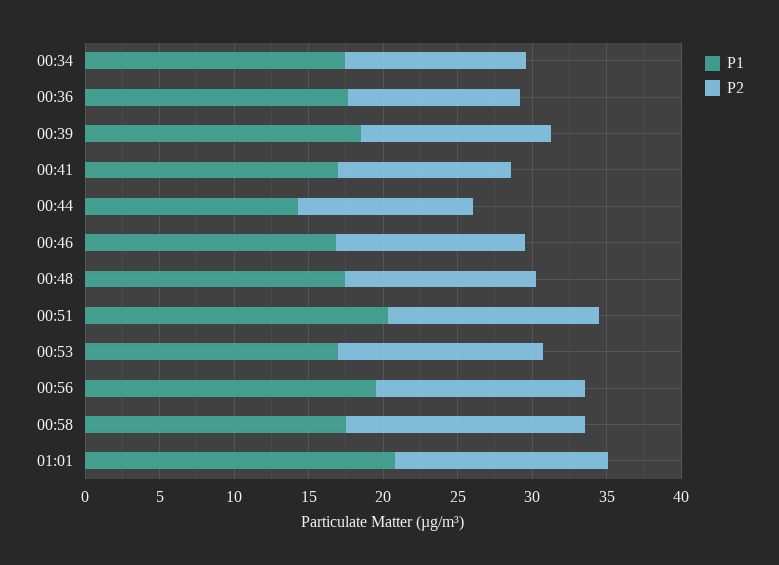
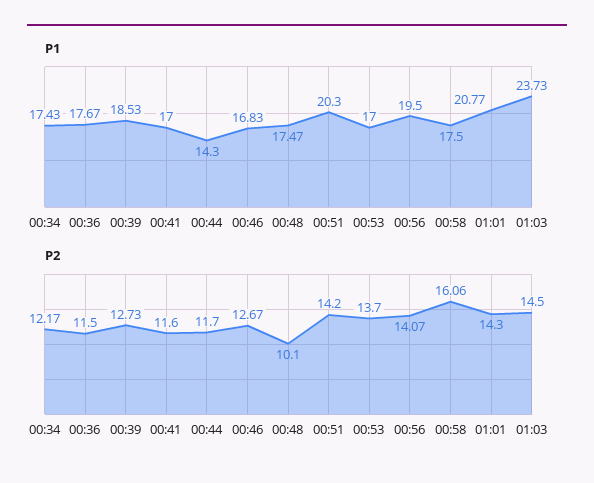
P2, 00:48: 13 -> 10.1
P1, 01:03: none -> 23.73
P2, 01:03: none -> 14.5

